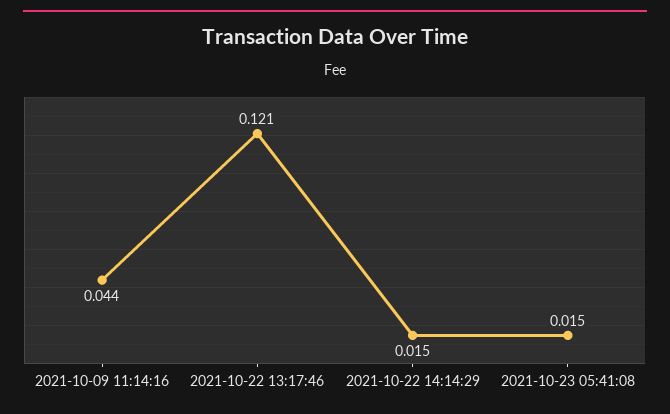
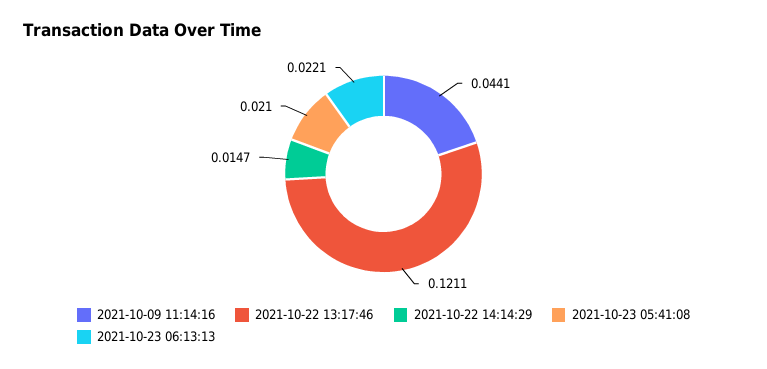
2021-10-23 05:41:08: 0.015 -> 0.021
2021-10-23 06:13:13: none -> 0.0221

